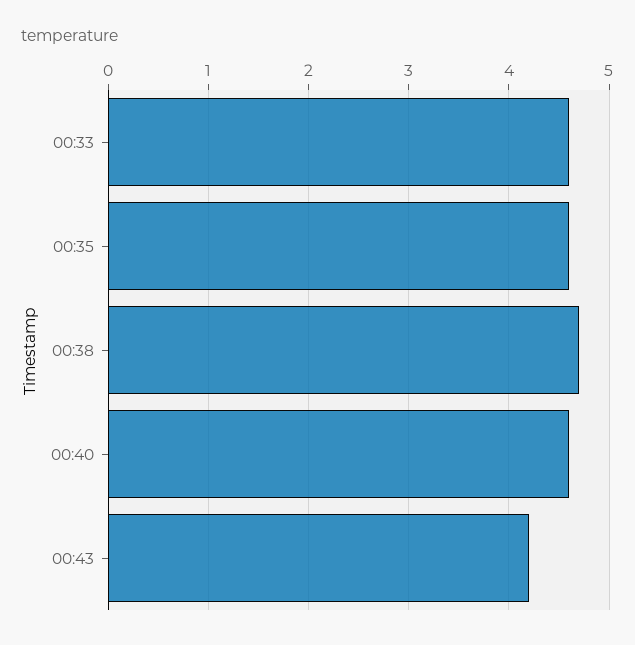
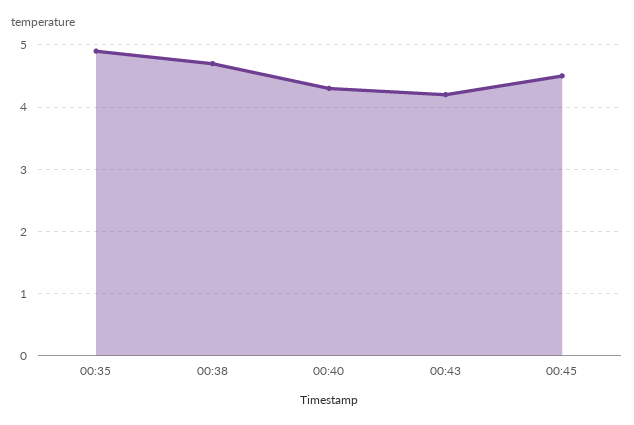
00:33: 4.6 -> none
00:35: 4.6 -> 4.9
00:40: 4.6 -> 4.3
00:45: none -> 4.5

